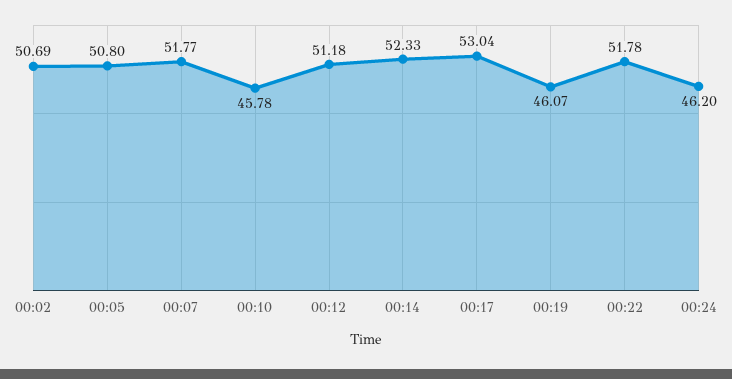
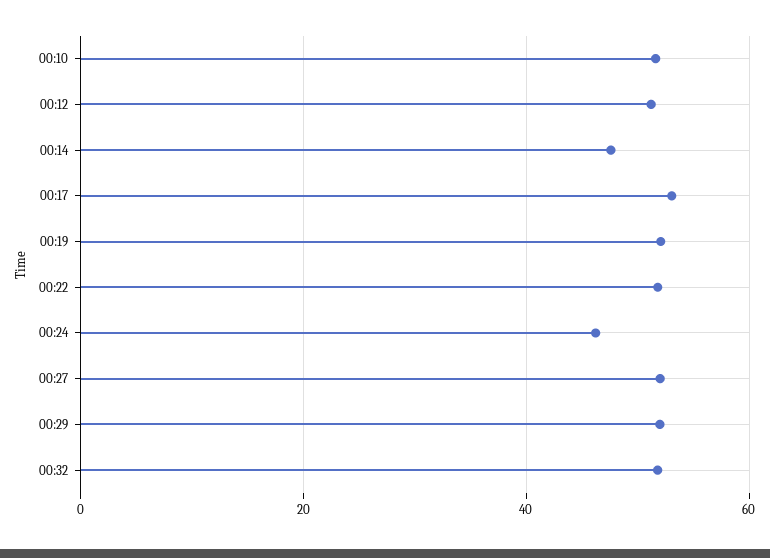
00:02: 50.69 -> none
00:05: 50.8 -> none
00:07: 51.77 -> none
00:10: 45.78 -> 52
00:14: 52.33 -> 48
00:19: 46.07 -> 52
00:27: none -> 52
00:29: none -> 52
00:32: none -> 52

